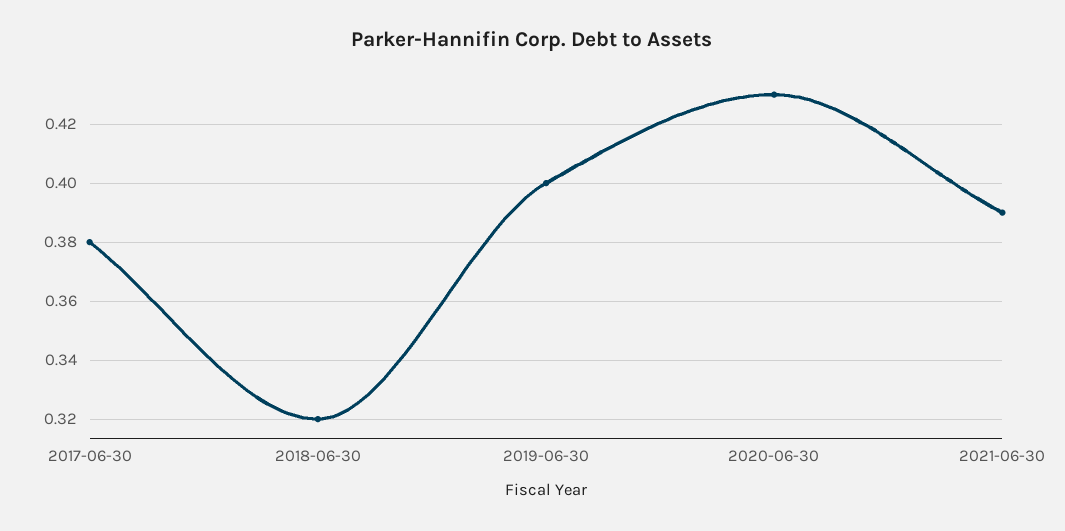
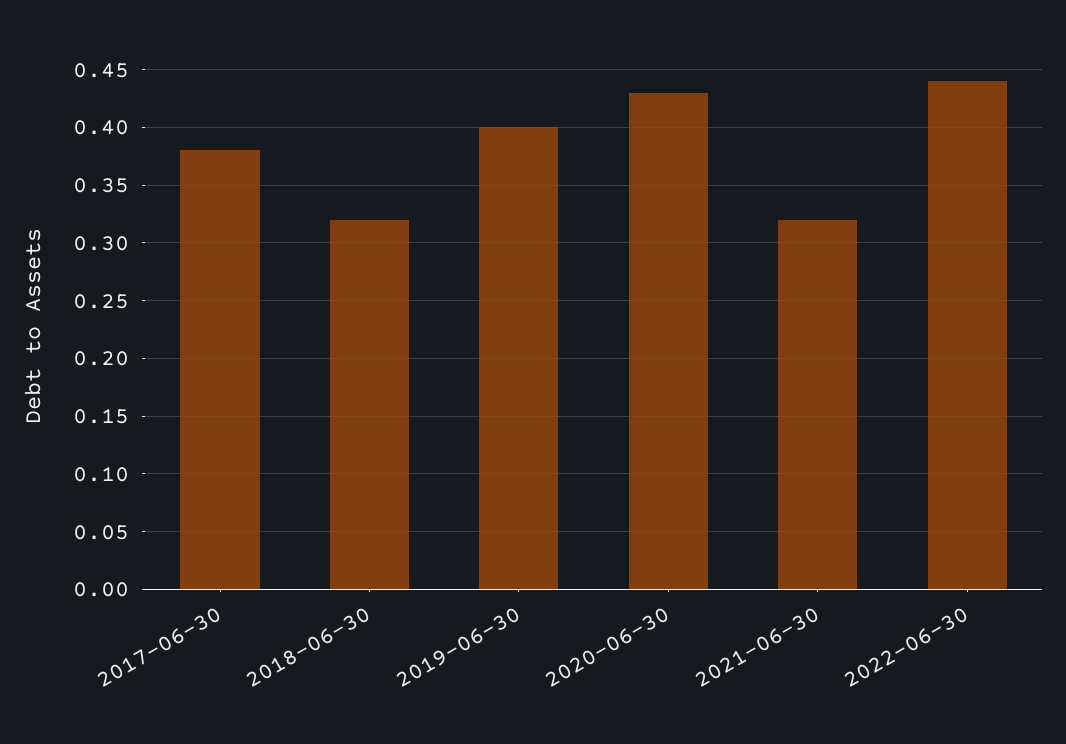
2021-06-30: 0.39 -> 0.32
2022-06-30: none -> 0.44

